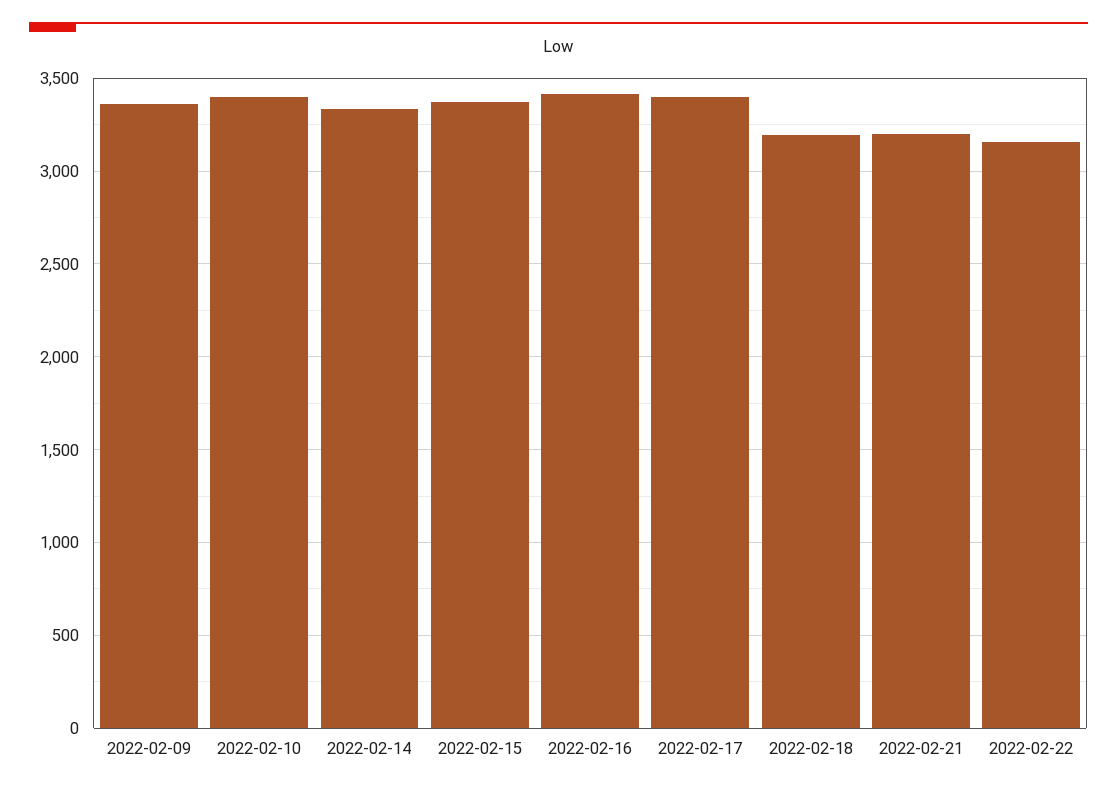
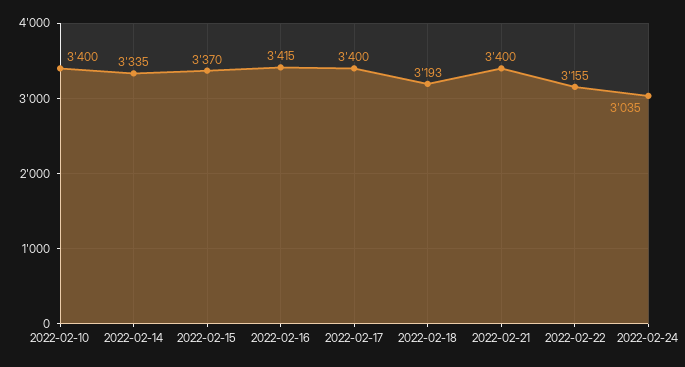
2022-02-09: 3350 -> none
2022-02-21: 3200 -> 3400
2022-02-24: none -> 3035

